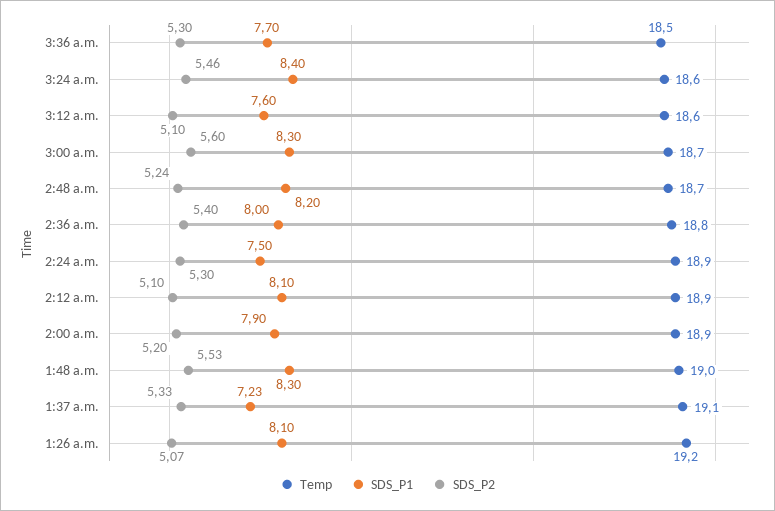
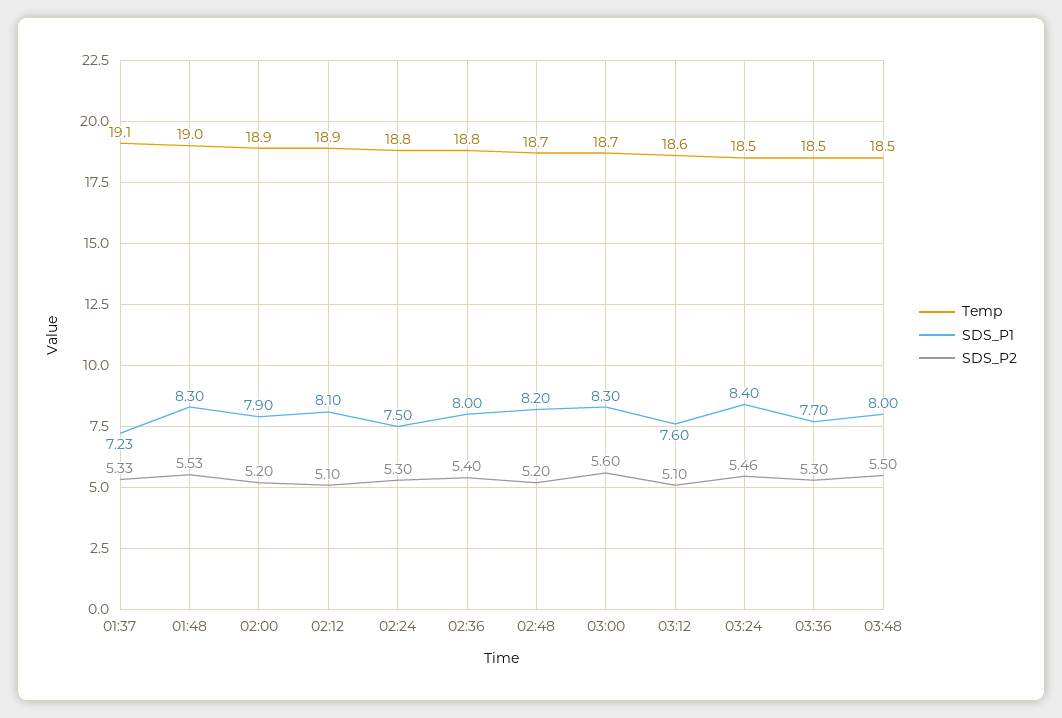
Temp, 3:24 a.m.: 18.6 -> 18.5
SDS_P2, 2:48 a.m.: 5.24 -> 5.2
Temp, 2:24 a.m.: 18.9 -> 18.8
Temp, 1:26 a.m.: 19.2 -> none
SDS_P1, 1:26 a.m.: 8.1 -> none
SDS_P2, 1:26 a.m.: 5.07 -> none
Temp, 03:48: none -> 18.5
SDS_P1, 03:48: none -> 8
SDS_P2, 03:48: none -> 5.5

